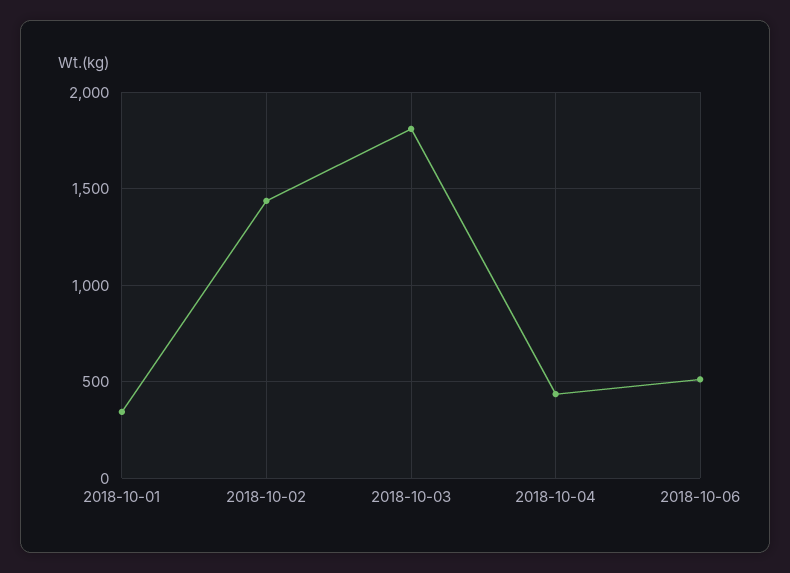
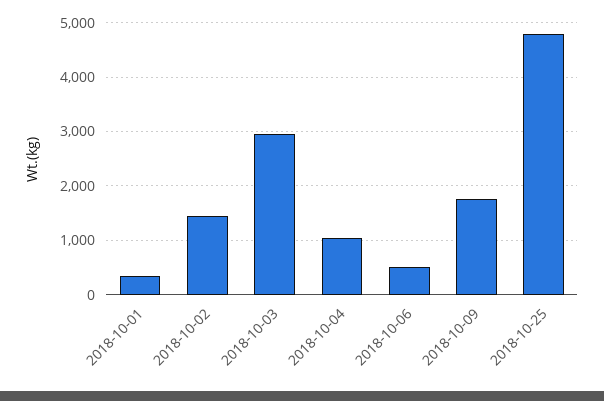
2018-10-03: 1800 -> 3000
2018-10-04: 450 -> 1000
2018-10-09: none -> 1800
2018-10-25: none -> 4800

